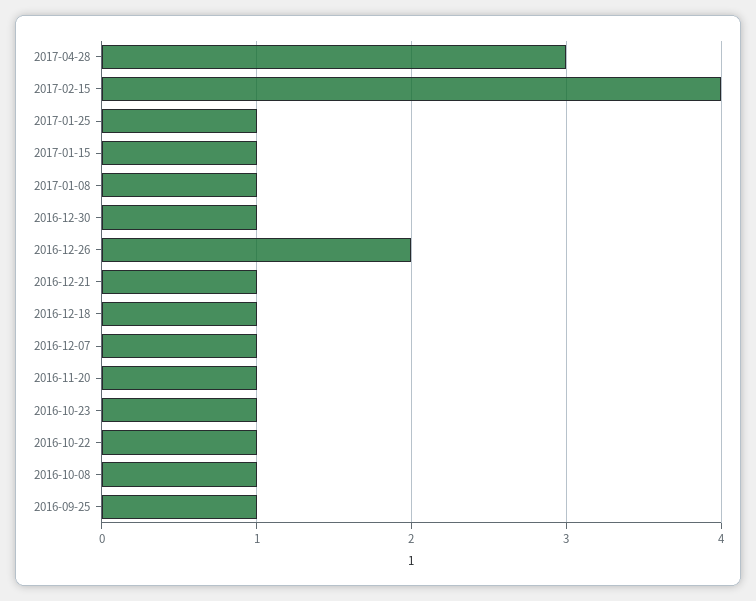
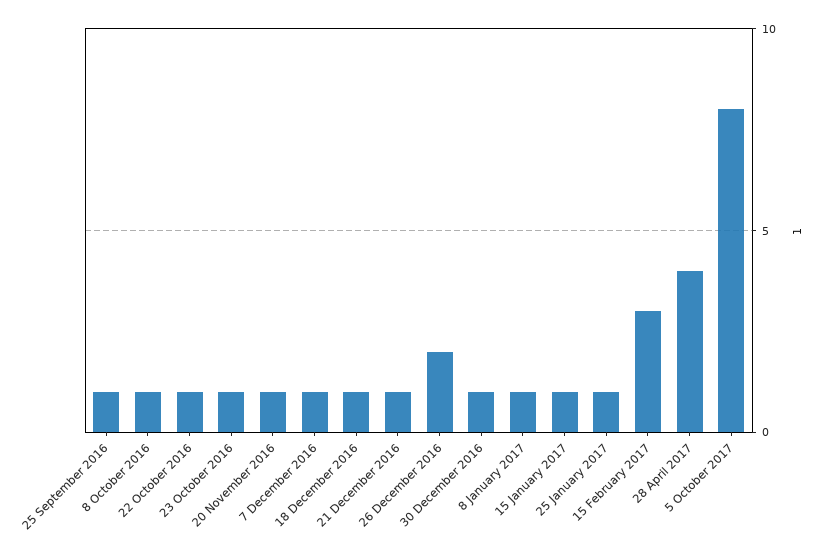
2017-04-28: 3 -> 4
2017-02-15: 4 -> 3
5 October 2017: none -> 8

